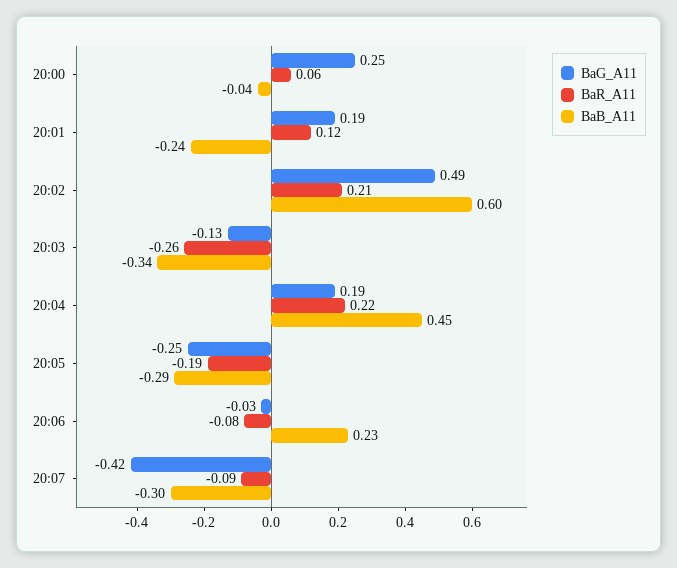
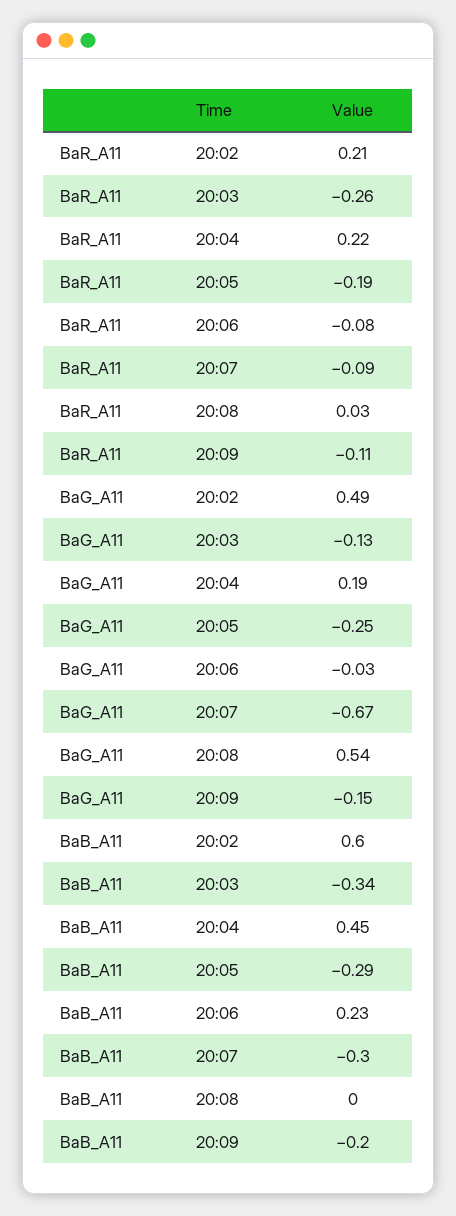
BaG_A11, 20:00: 0.25 -> none
BaR_A11, 20:00: 0.06 -> none
BaB_A11, 20:00: -0.04 -> none
BaG_A11, 20:01: 0.19 -> none
BaR_A11, 20:01: 0.12 -> none
BaB_A11, 20:01: -0.24 -> none
BaG_A11, 20:07: -0.42 -> -0.67
BaR_A11, 20:08: none -> 0.03
BaR_A11, 20:09: none -> -0.11
BaG_A11, 20:08: none -> 0.54
BaG_A11, 20:09: none -> -0.15
BaB_A11, 20:08: none -> 0
BaB_A11, 20:09: none -> -0.2

